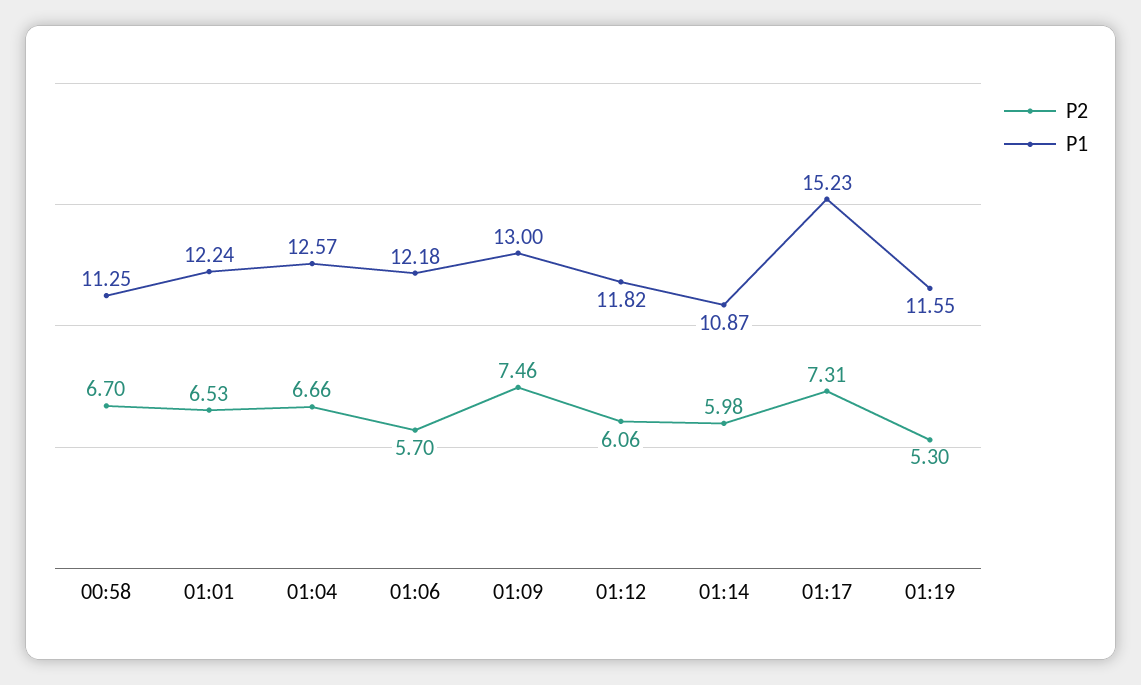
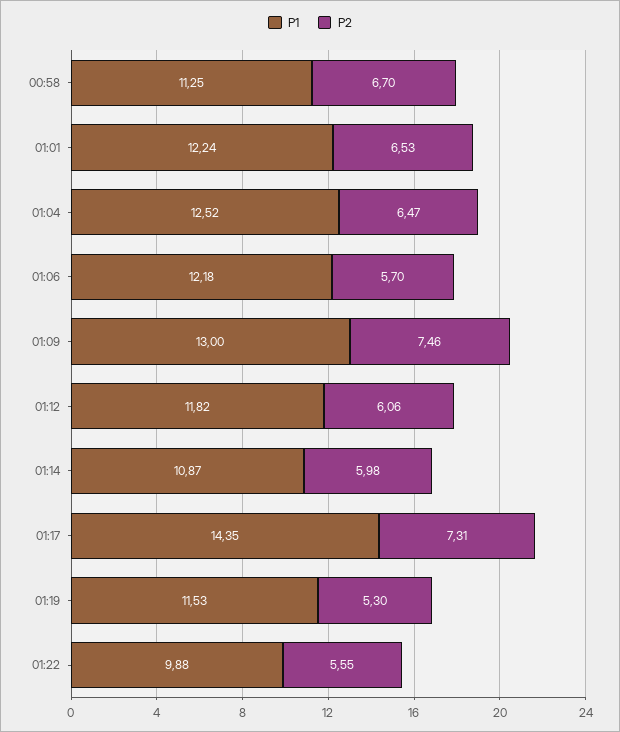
P2, 01:04: 6.66 -> 6.47
P1, 01:04: 12.57 -> 12.52
P1, 01:17: 15.23 -> 14.35
P1, 01:19: 11.55 -> 11.53
P1, 01:22: none -> 9.88
P2, 01:22: none -> 5.55

